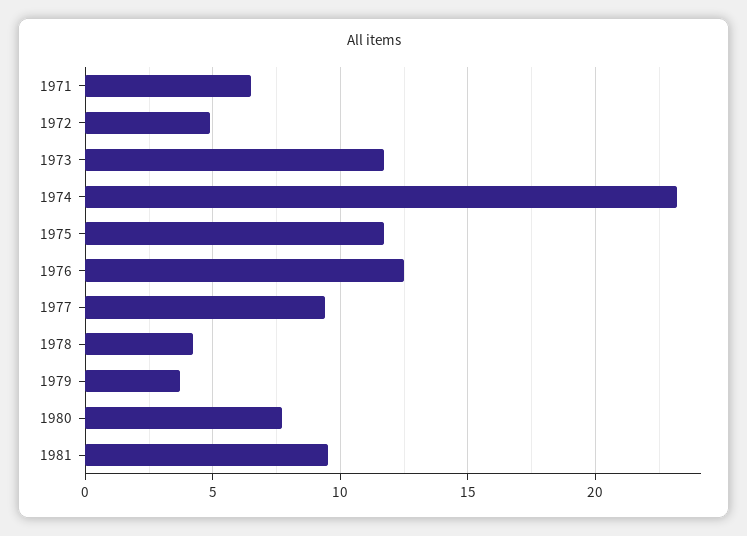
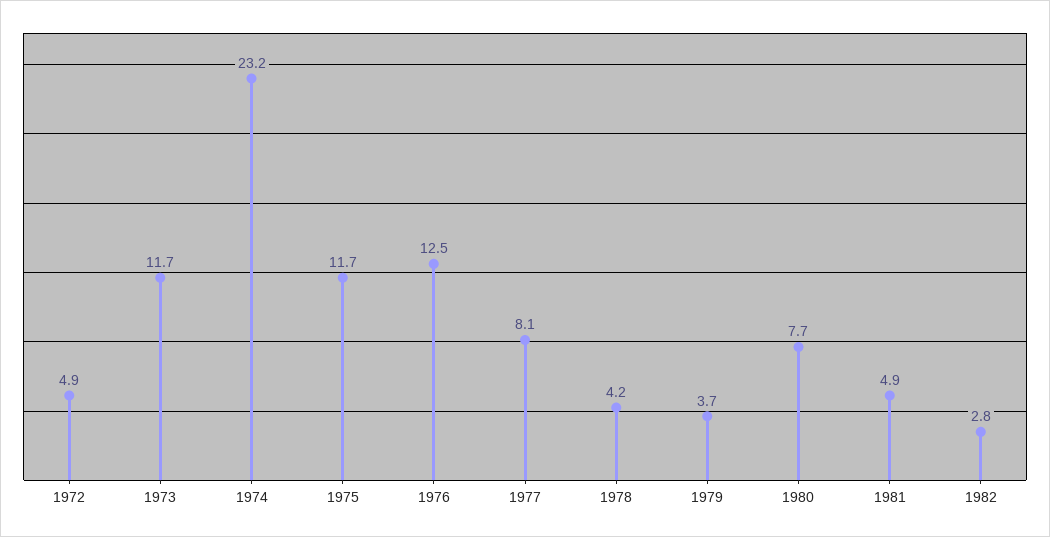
1971: 6.5 -> none
1977: 9.5 -> 8.1
1981: 9.5 -> 4.9
1982: none -> 2.8

